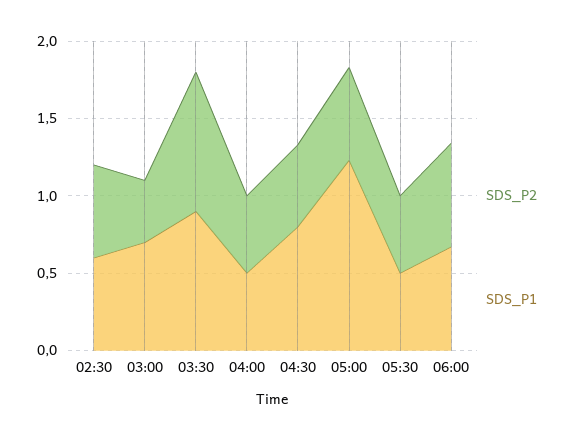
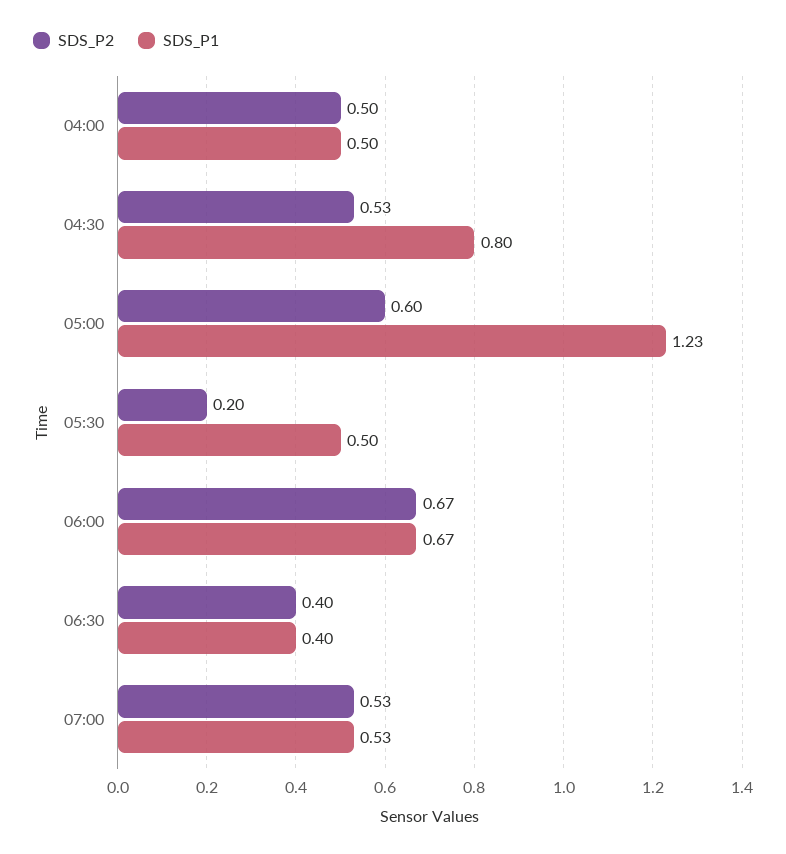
SDS_P2, 02:30: 0.6 -> none
SDS_P1, 02:30: 0.6 -> none
SDS_P2, 03:00: 0.4 -> none
SDS_P1, 03:00: 0.7 -> none
SDS_P2, 03:30: 0.9 -> none
SDS_P1, 03:30: 0.9 -> none
SDS_P2, 05:30: 0.5 -> 0.2
SDS_P2, 06:30: none -> 0.4
SDS_P1, 06:30: none -> 0.4
SDS_P2, 07:00: none -> 0.53
SDS_P1, 07:00: none -> 0.53

